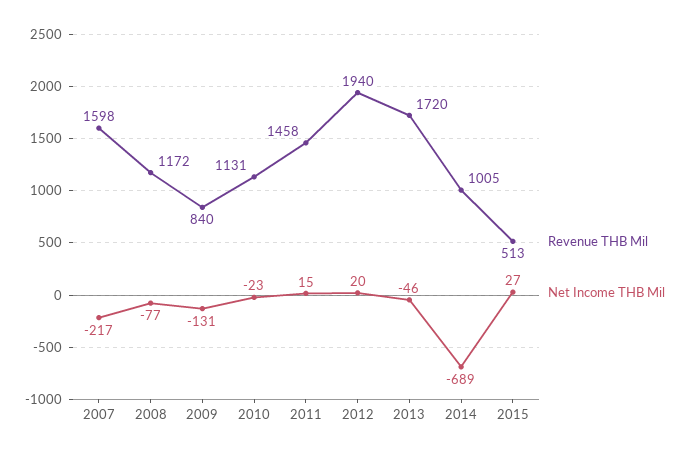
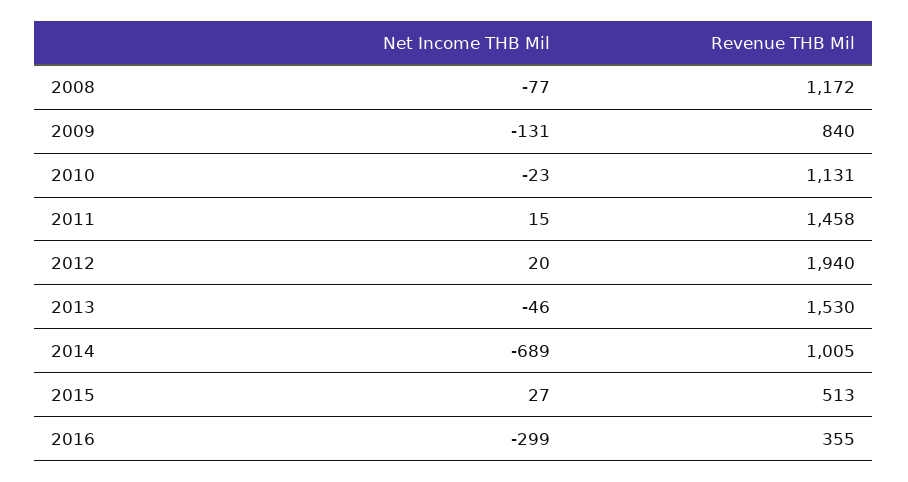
Revenue THB Mil, 2007: 1598 -> none
Net Income THB Mil, 2007: -217 -> none
Revenue THB Mil, 2013: 1720 -> 1530
Net Income THB Mil, 2016: none -> -299
Revenue THB Mil, 2016: none -> 355

